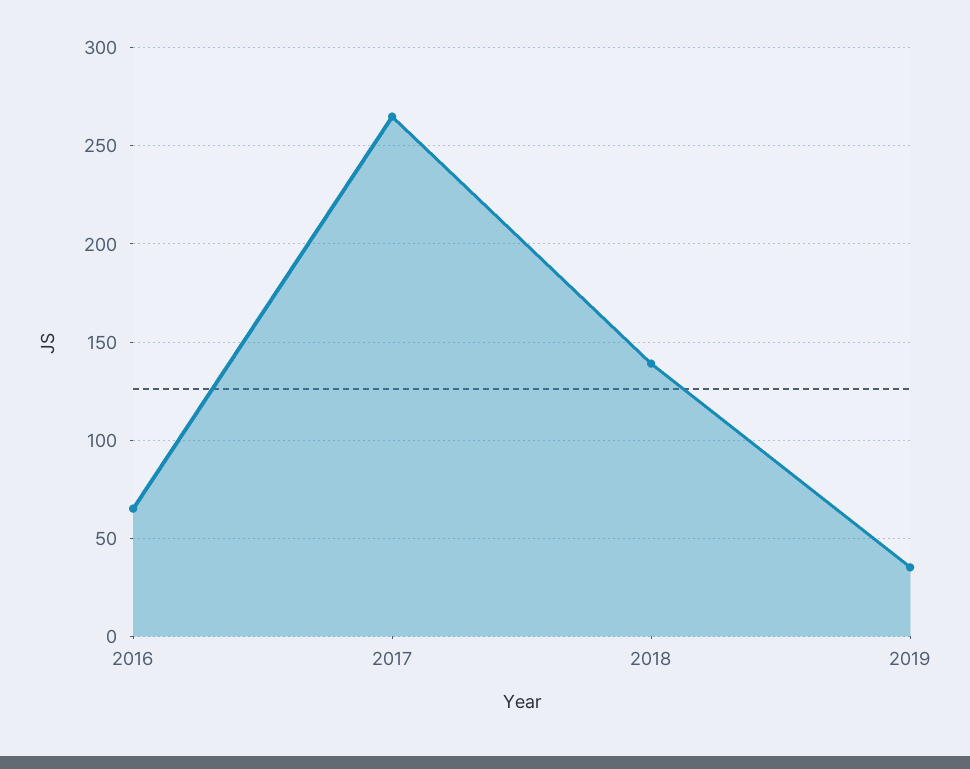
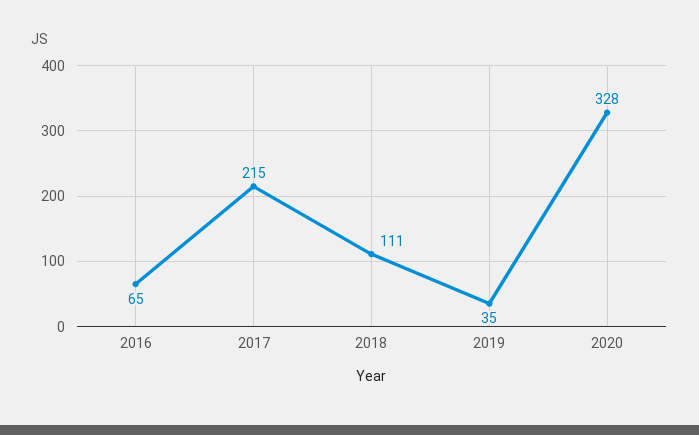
2017: 265 -> 215
2018: 140 -> 111
2020: none -> 328

